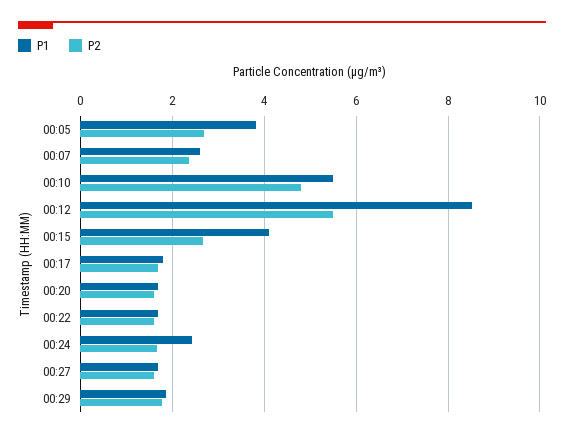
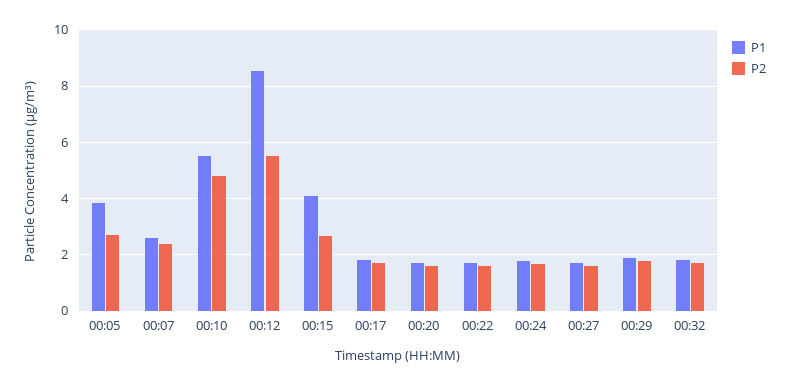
P1, 00:24: 2.4 -> 1.75
P1, 00:32: none -> 1.75
P2, 00:32: none -> 1.75

